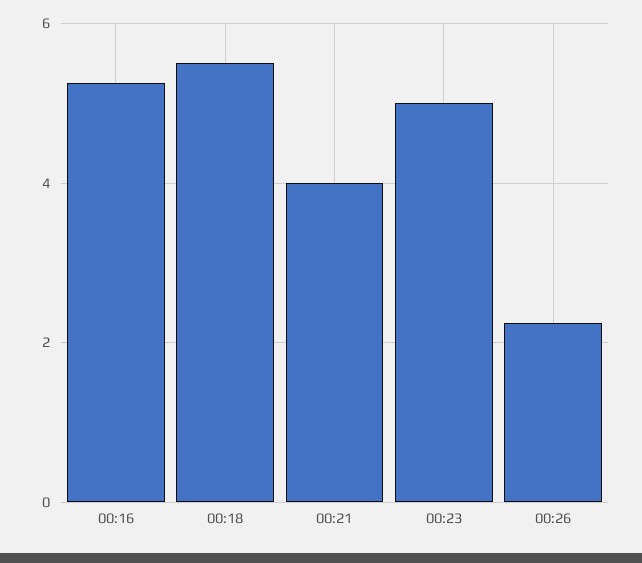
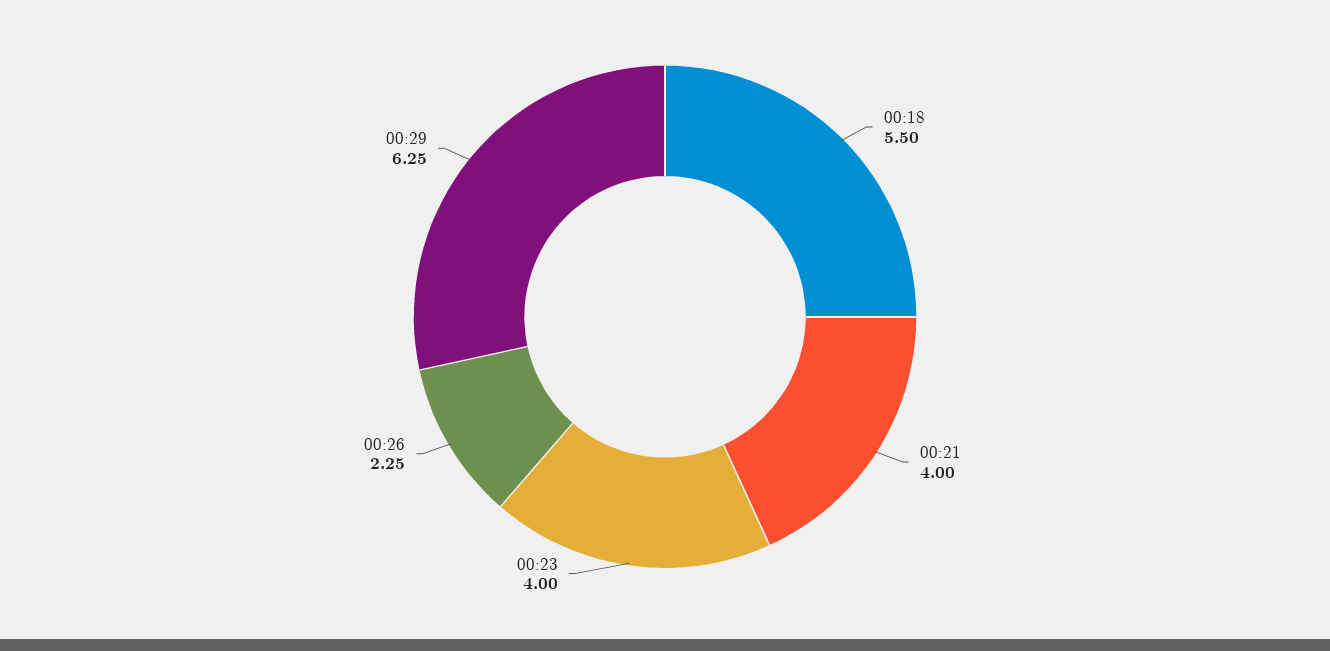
00:16: 5.2 -> none
00:23: 5 -> 4
00:29: none -> 6.25

